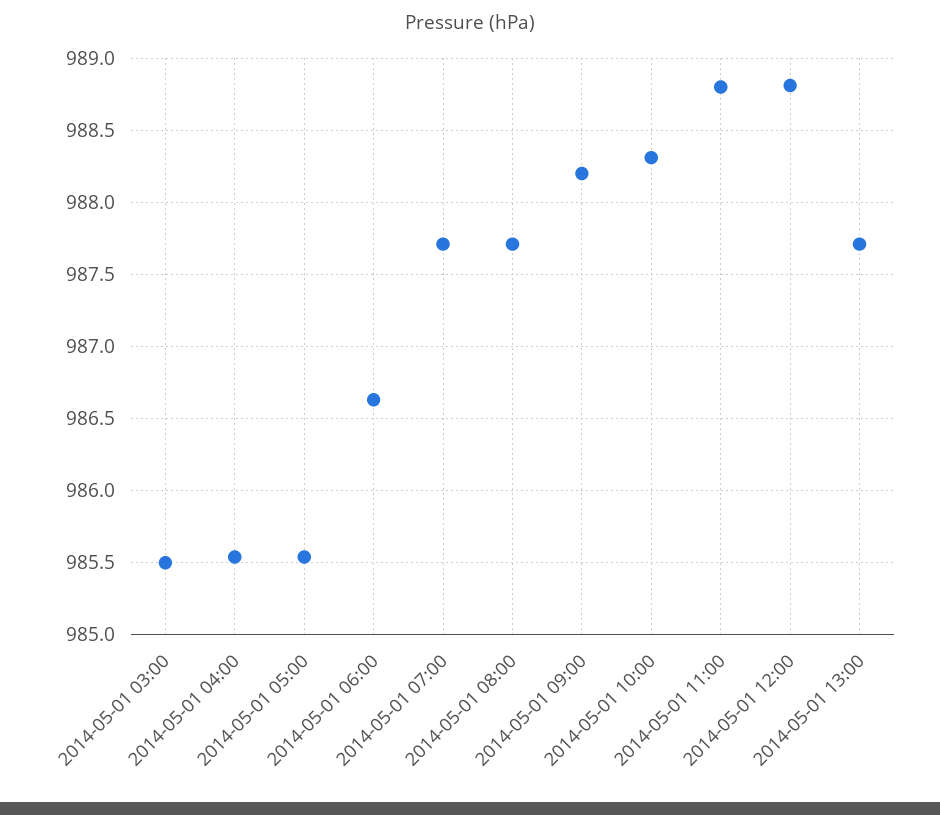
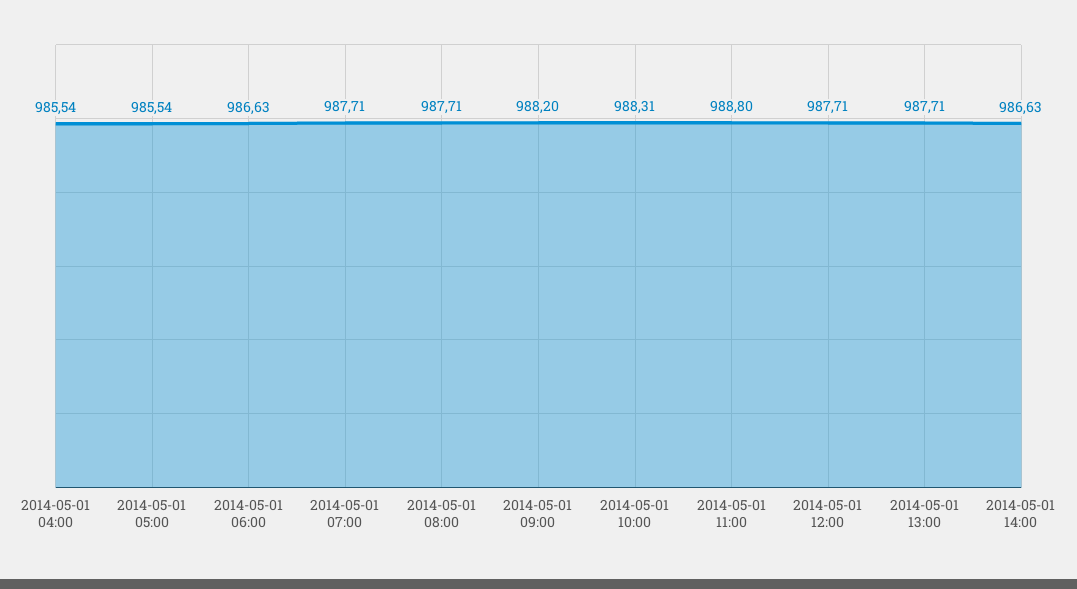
2014-05-01 03:00: 985.5 -> none
2014-05-01 12:00: 988.8 -> 987.71
2014-05-01 14:00: none -> 986.63

